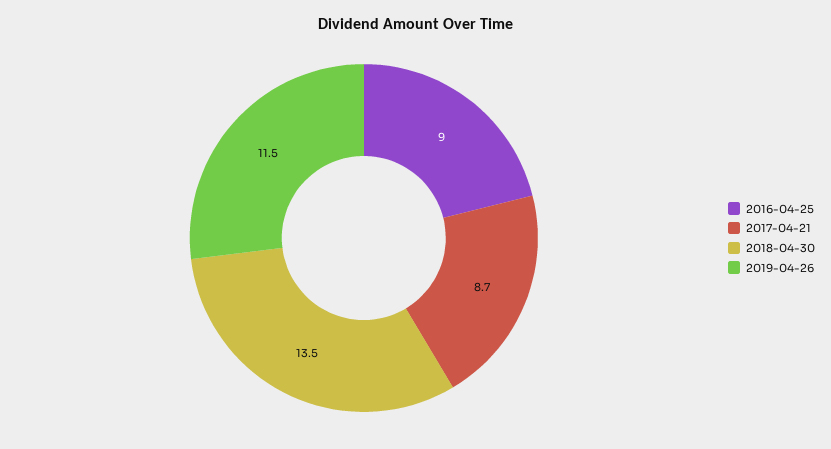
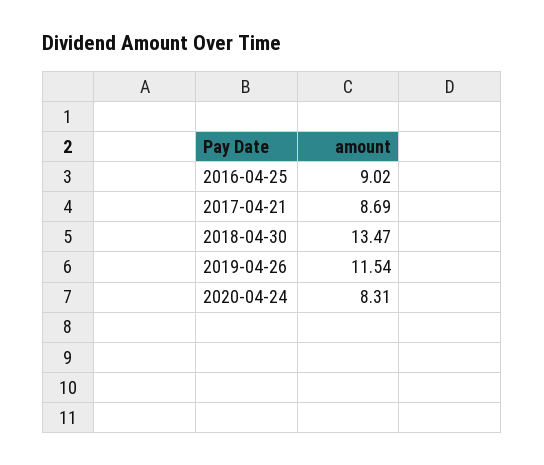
2020-04-24: none -> 8.31

